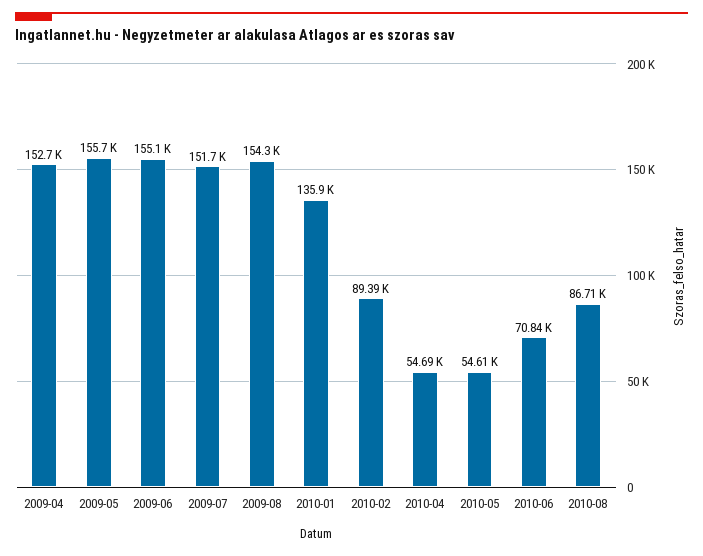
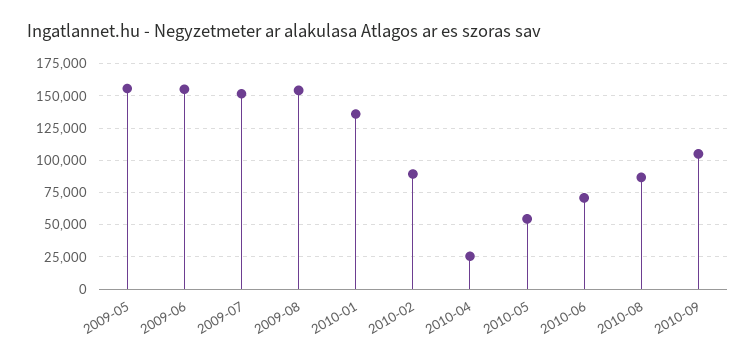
2009-04: 152700 -> none
2010-04: 54690 -> 25000
2010-09: none -> 105000

